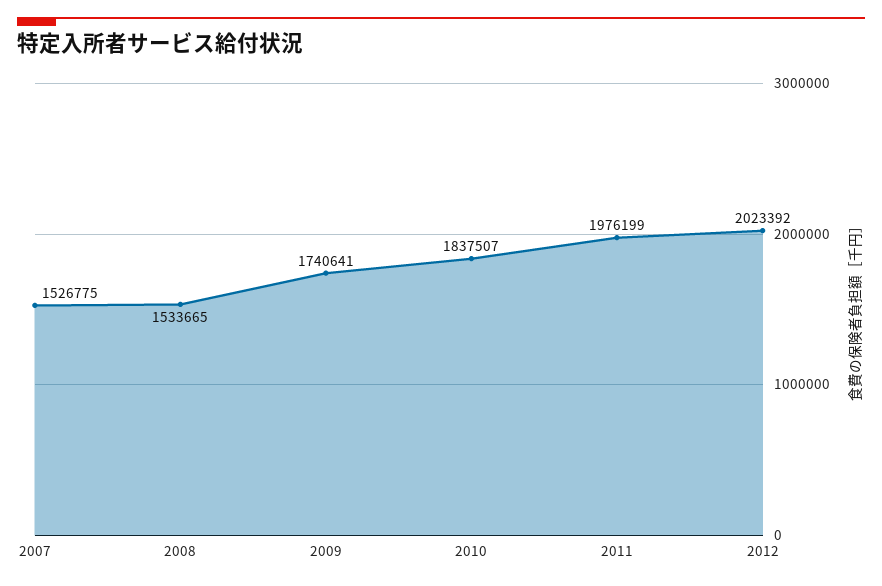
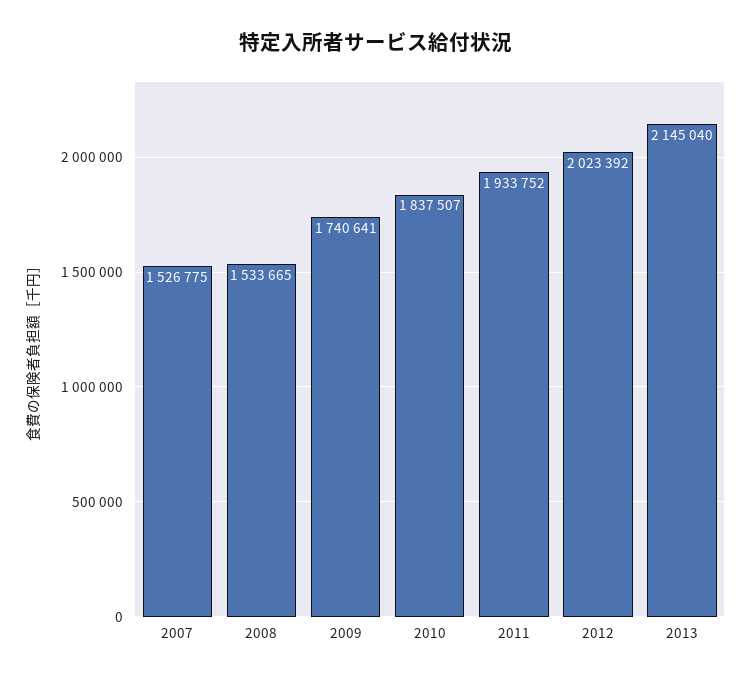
2011: 1976199 -> 1933752
2013: none -> 2145040

